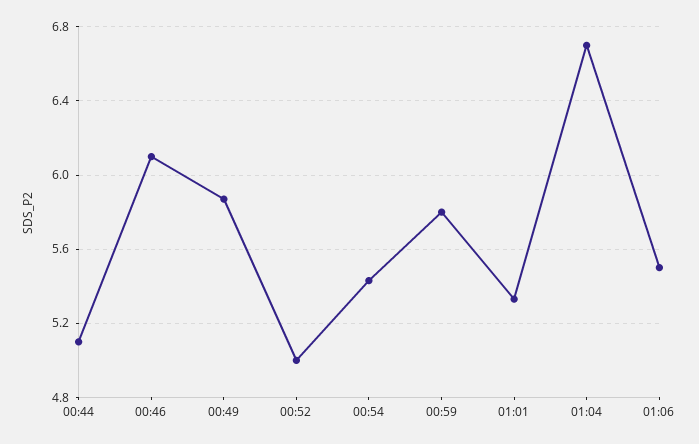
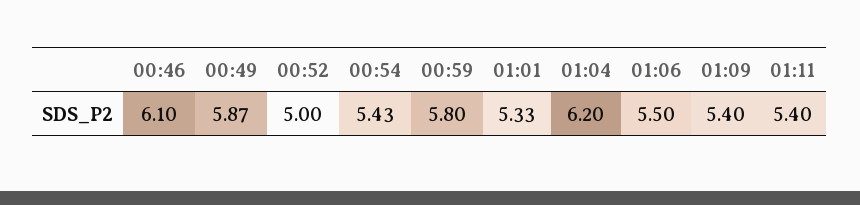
00:44: 5.1 -> none
01:04: 6.7 -> 6.2
01:09: none -> 5.4
01:11: none -> 5.4

